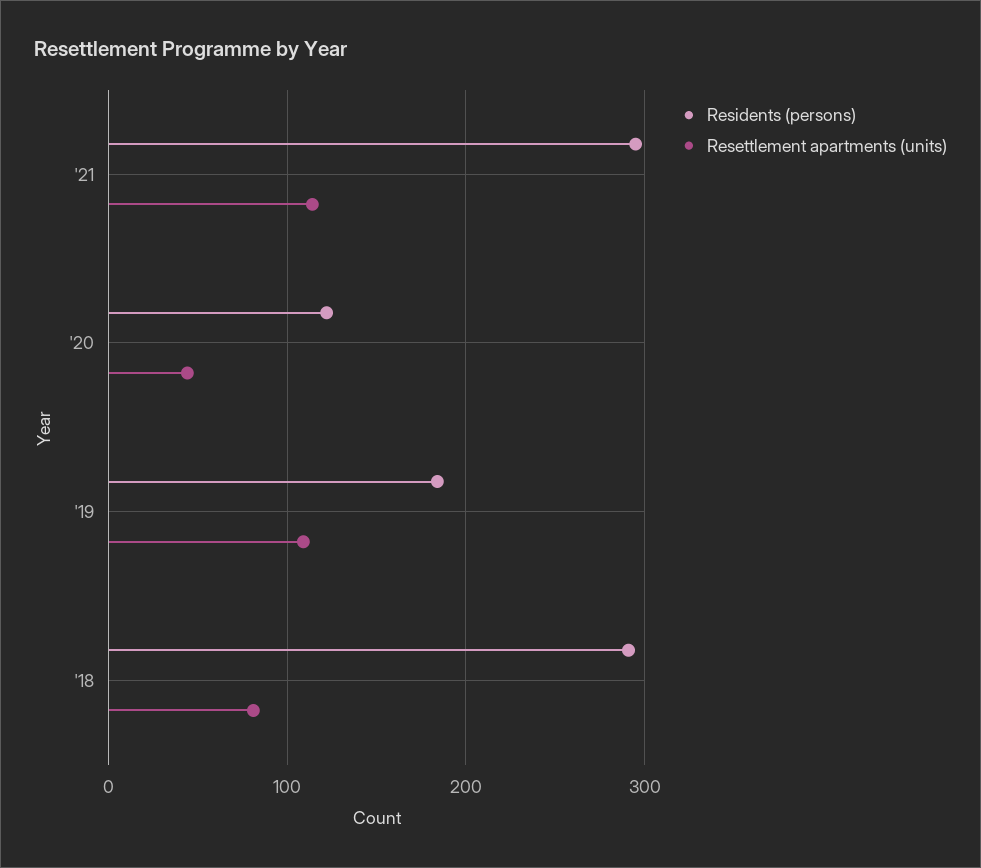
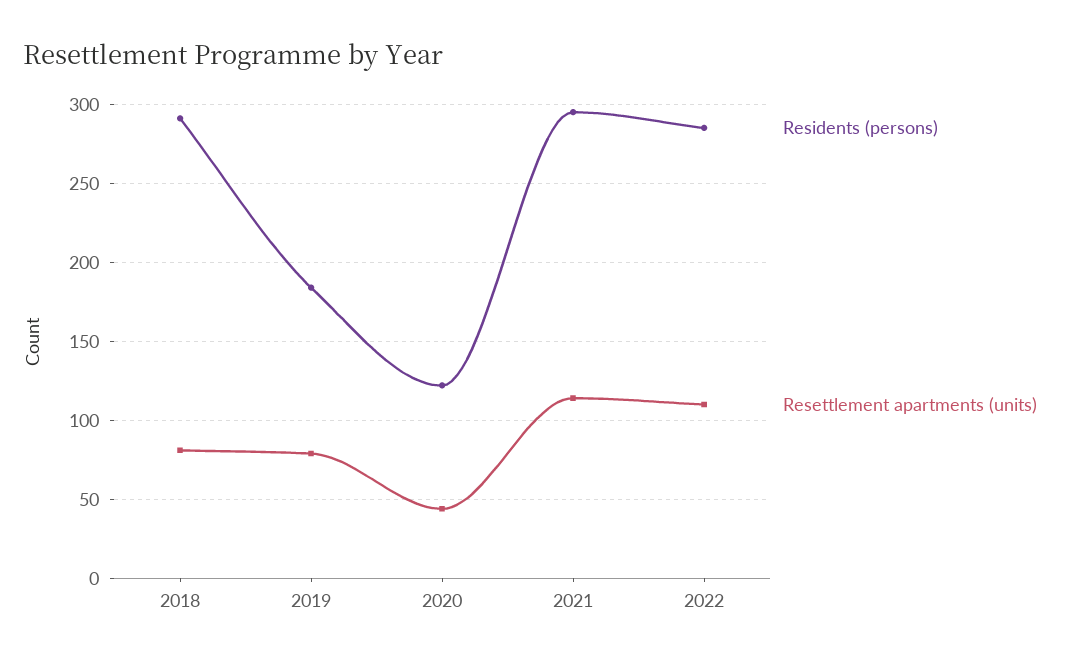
Resettlement apartments (units), '19: 110 -> 80
Residents (persons), 2022: none -> 285
Resettlement apartments (units), 2022: none -> 110

